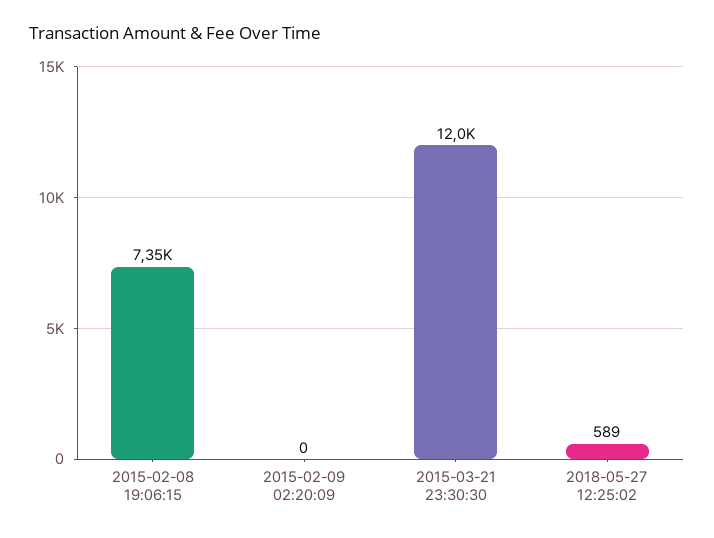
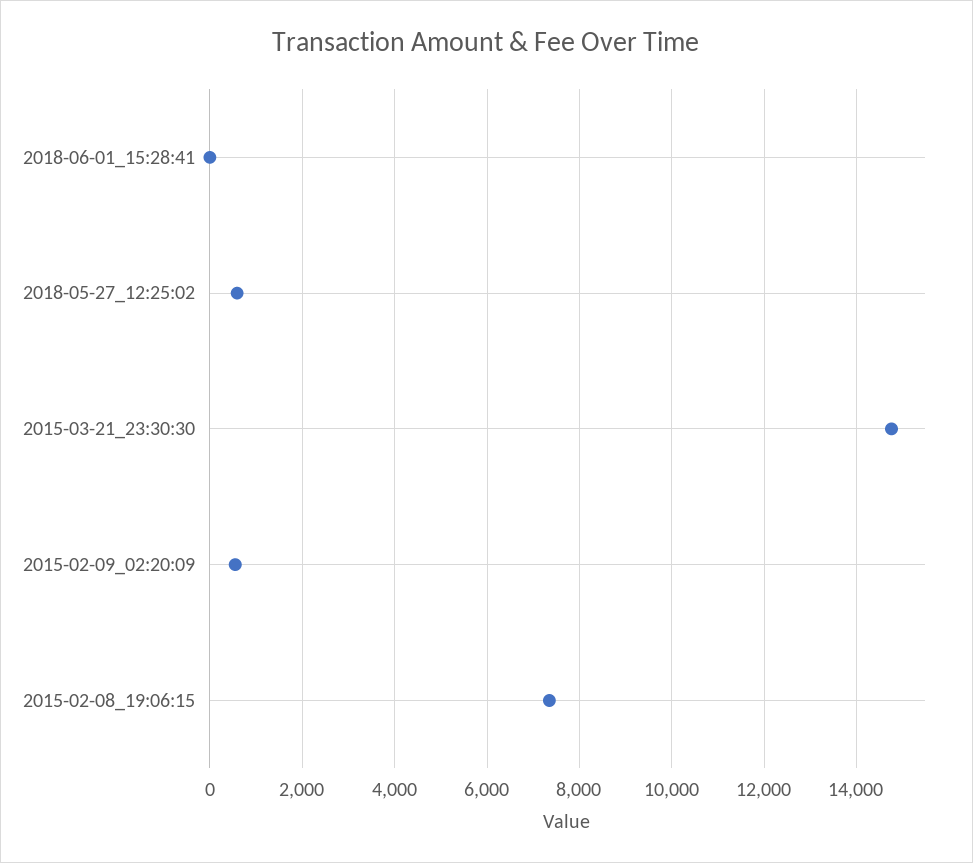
2015-02-09 02:20:09: 0 -> 600
2015-03-21 23:30:30: 12000 -> 14800
2018-06-01_15:28:41: none -> 0

